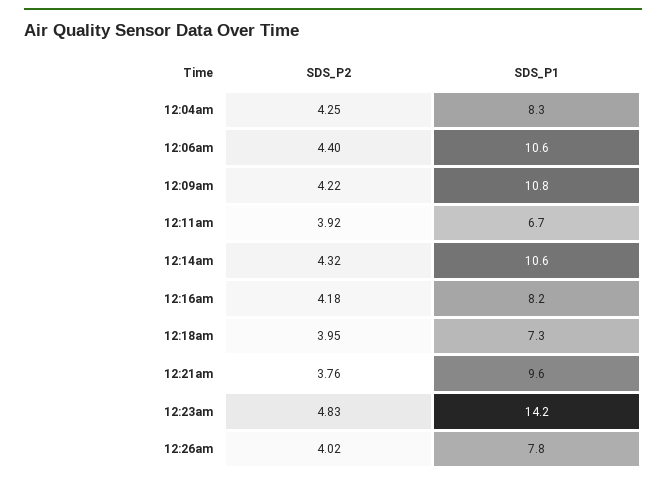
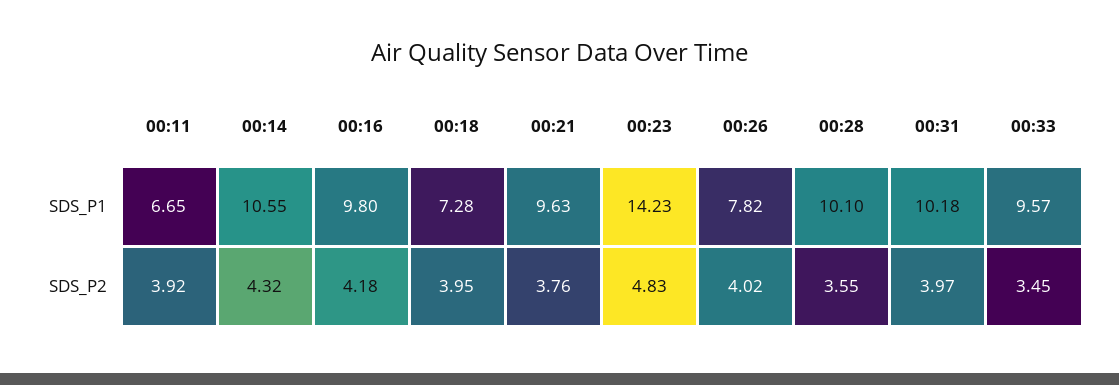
SDS_P2, 12:04am: 4.25 -> none
SDS_P1, 12:04am: 8.3 -> none
SDS_P2, 12:06am: 4.4 -> none
SDS_P1, 12:06am: 10.6 -> none
SDS_P2, 12:09am: 4.22 -> none
SDS_P1, 12:09am: 10.8 -> none
SDS_P1, 12:16am: 8.2 -> 9.8
SDS_P1, 00:28: none -> 10.1
SDS_P1, 00:31: none -> 10.18
SDS_P1, 00:33: none -> 9.57
SDS_P2, 00:28: none -> 3.55
SDS_P2, 00:31: none -> 3.97
SDS_P2, 00:33: none -> 3.45

